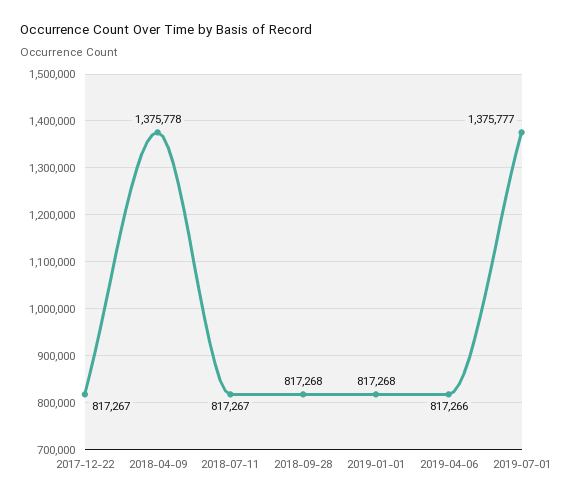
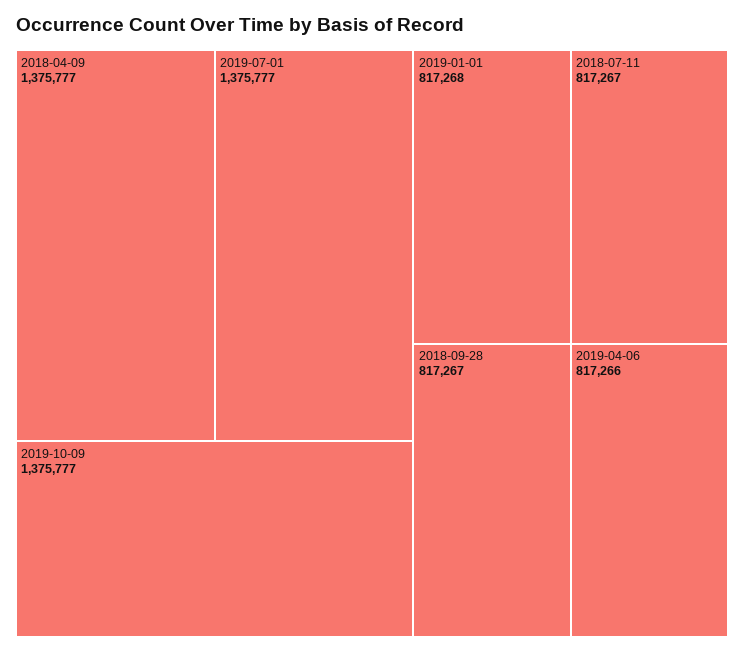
2017-12-22: 817267 -> none
2018-04-09: 1375778 -> 1375777
2018-09-28: 817268 -> 817267
2019-10-09: none -> 1375777

